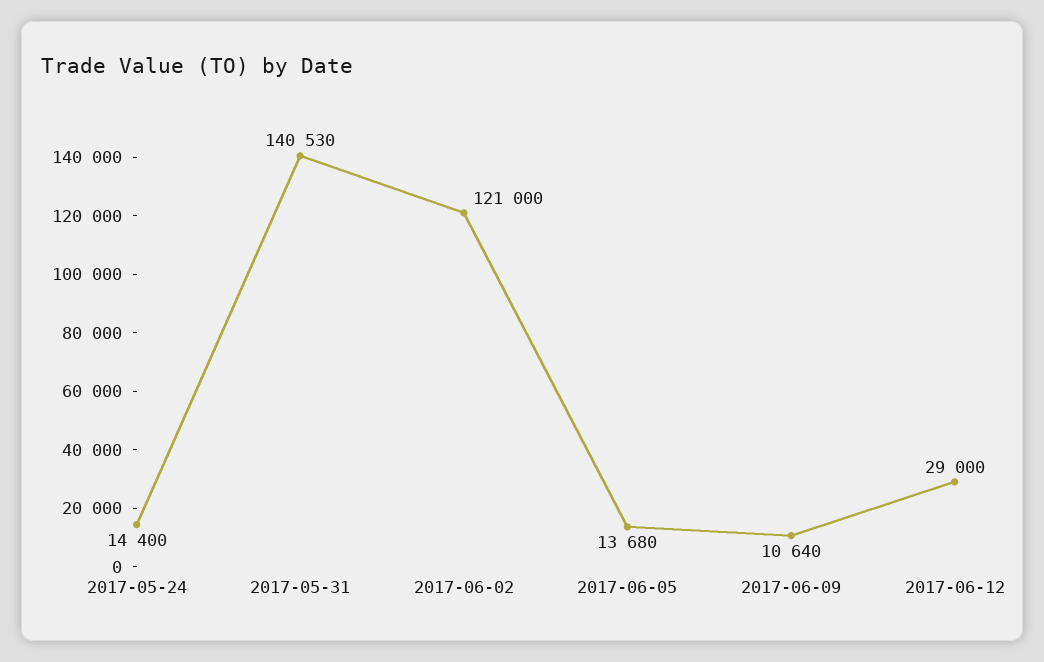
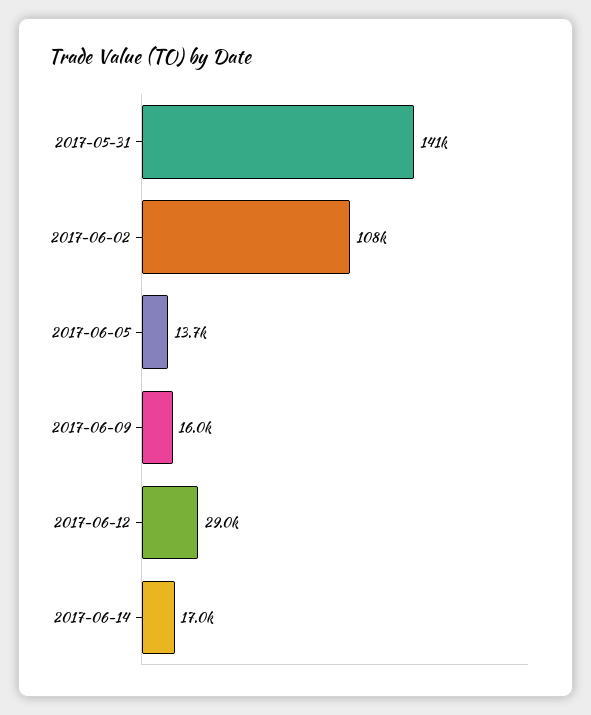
2017-05-24: 14400 -> none
2017-06-02: 121000 -> 108000
2017-06-09: 10640 -> 16000
2017-06-14: none -> 17000

